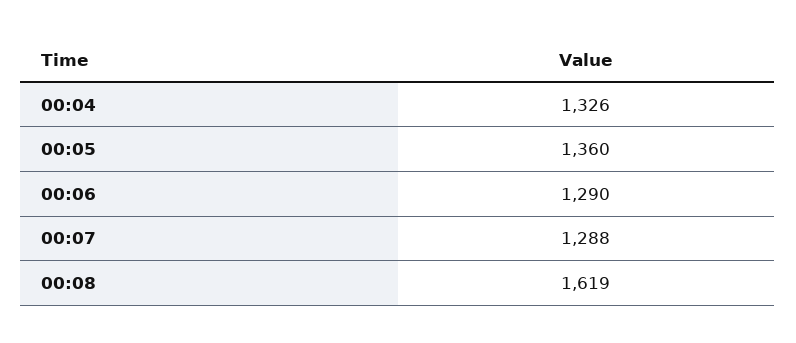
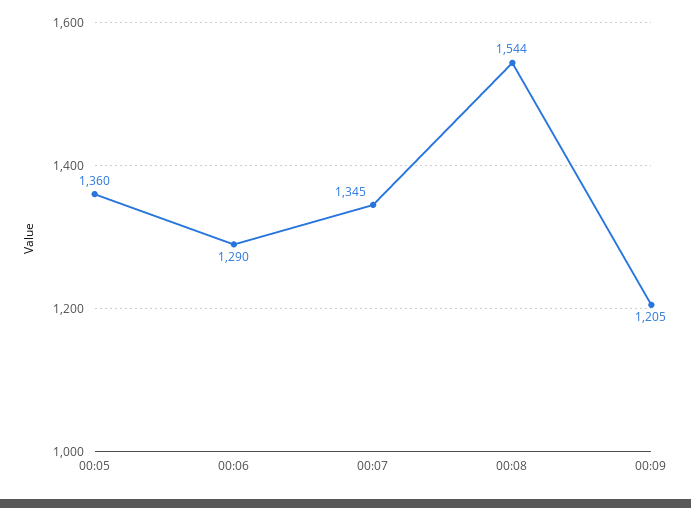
00:04: 1326 -> none
00:07: 1288 -> 1345
00:08: 1619 -> 1544
00:09: none -> 1205

